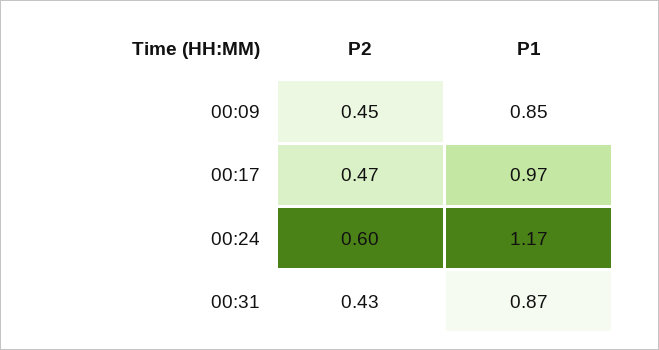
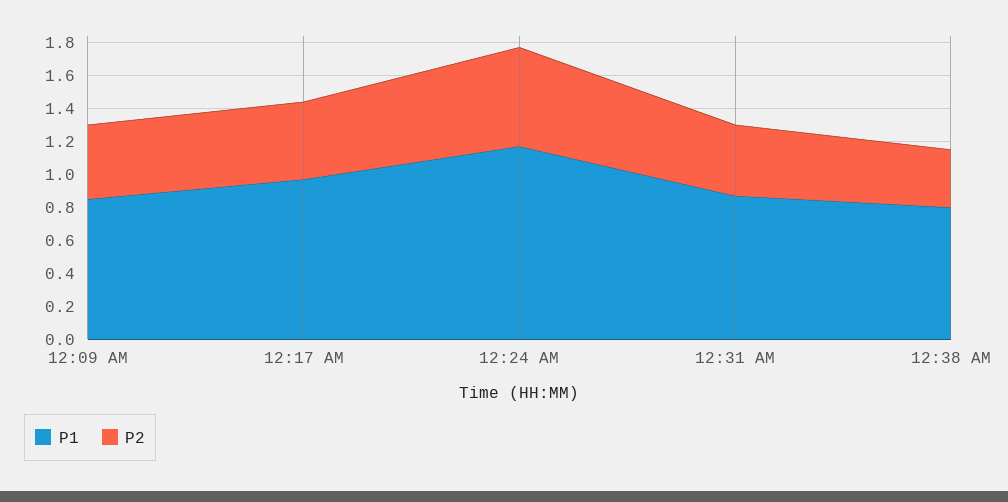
P1, 12:38 AM: none -> 0.8
P2, 12:38 AM: none -> 0.35

